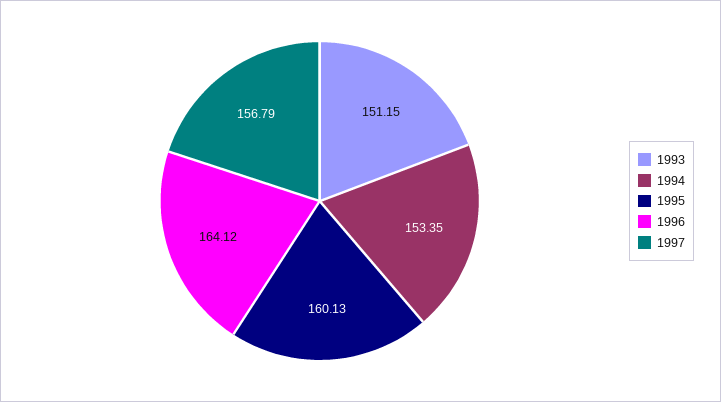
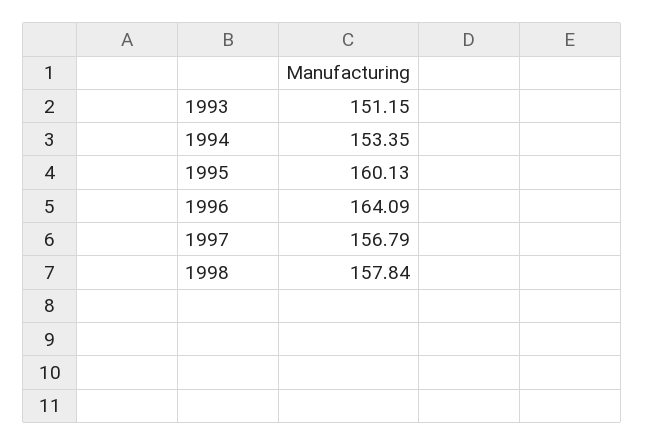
1996: 164.12 -> 164.09
1998: none -> 157.84

